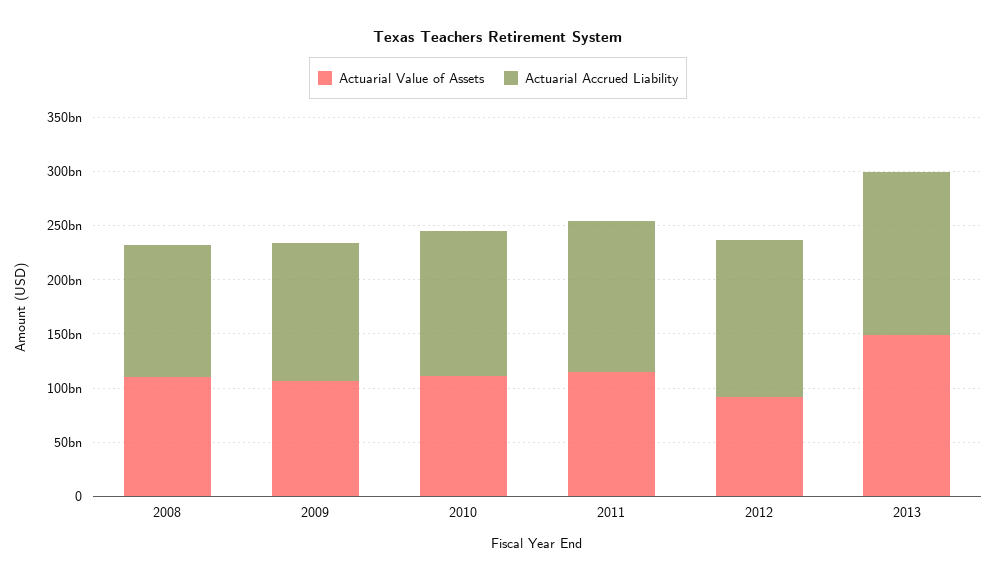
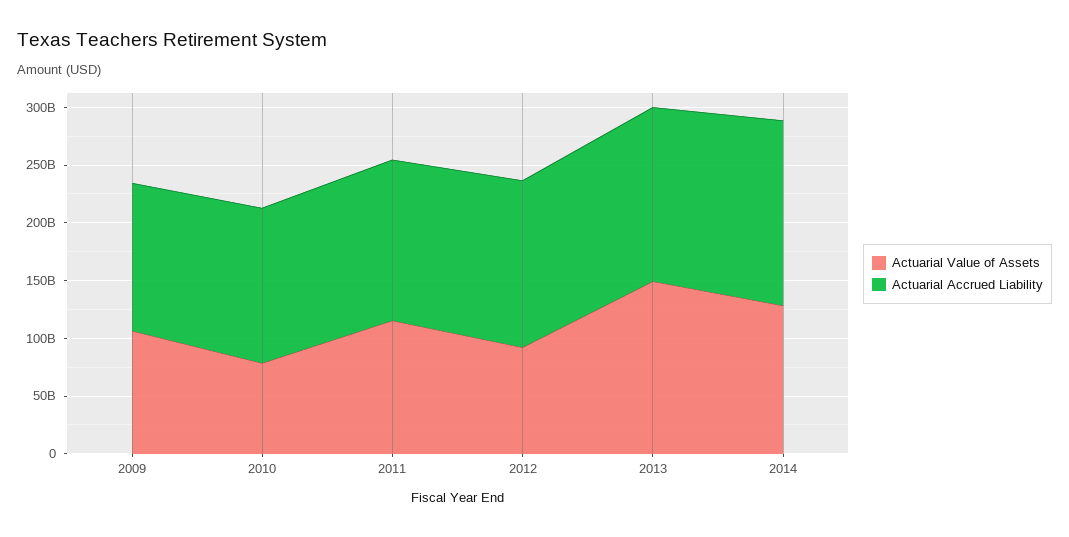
Actuarial Value of Assets, 2008: 110000000000 -> none
Actuarial Accrued Liability, 2008: 120000000000 -> none
Actuarial Value of Assets, 2010: 110000000000 -> 80000000000
Actuarial Value of Assets, 2014: none -> 130000000000
Actuarial Accrued Liability, 2014: none -> 160000000000

